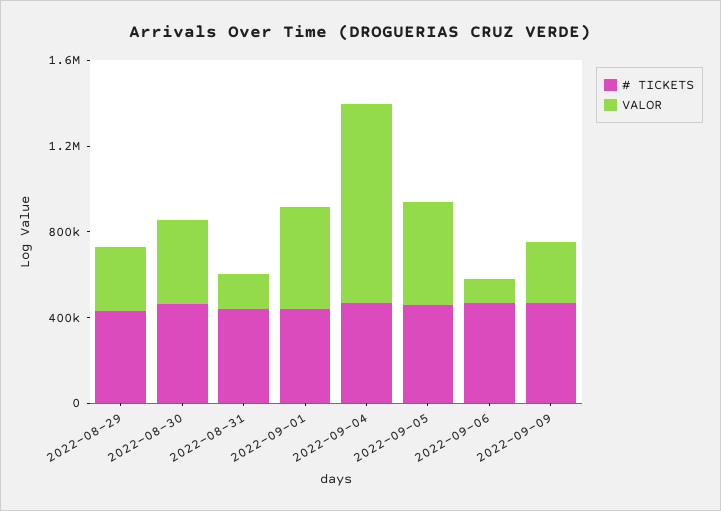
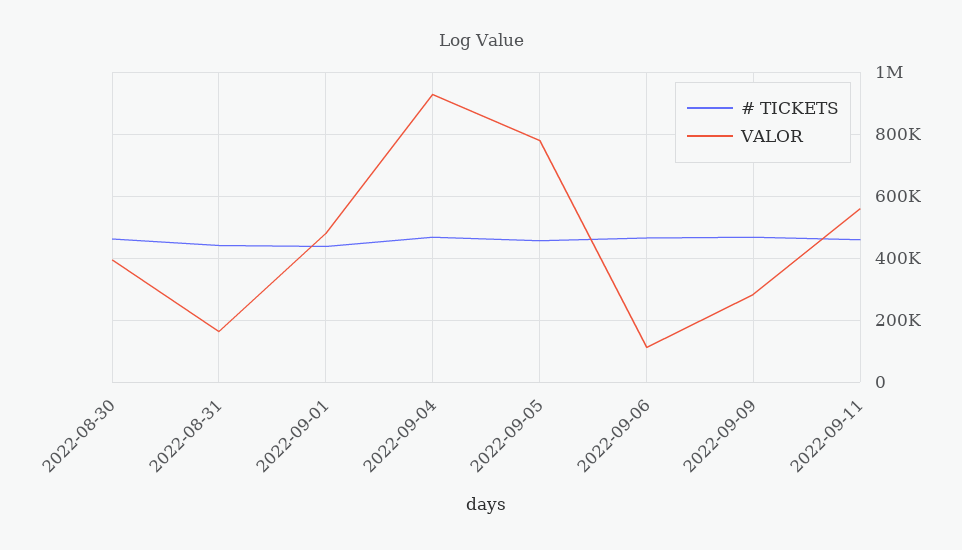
# TICKETS, 2022-08-29: 400000 -> none
VALOR, 2022-08-29: 300000 -> none
VALOR, 2022-09-05: 500000 -> 780000
# TICKETS, 2022-09-11: none -> 460000
VALOR, 2022-09-11: none -> 560000

